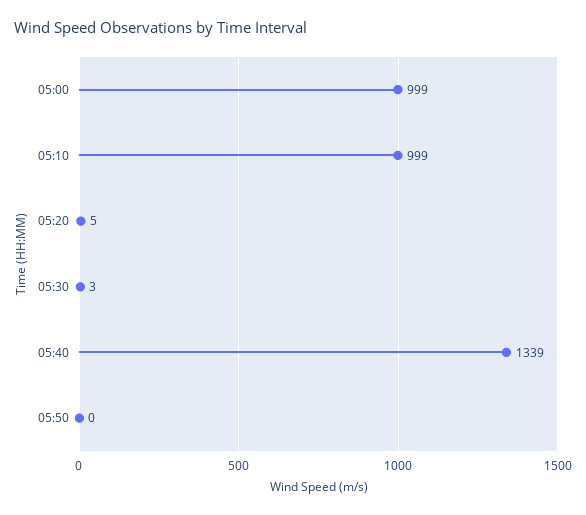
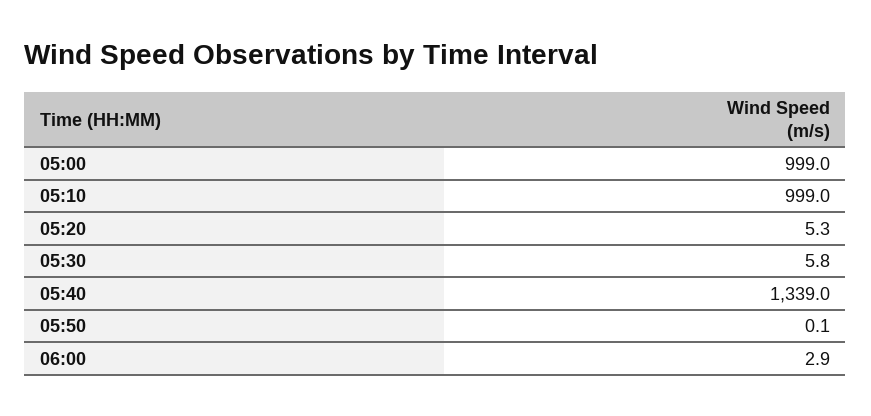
05:30: 3 -> 5.8
06:00: none -> 2.9

